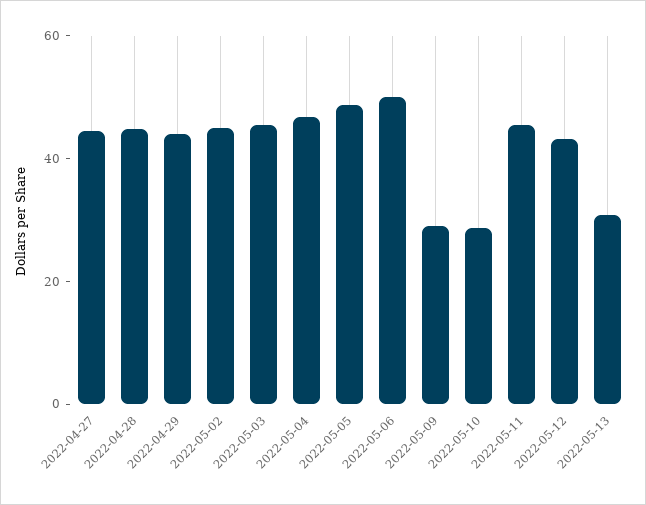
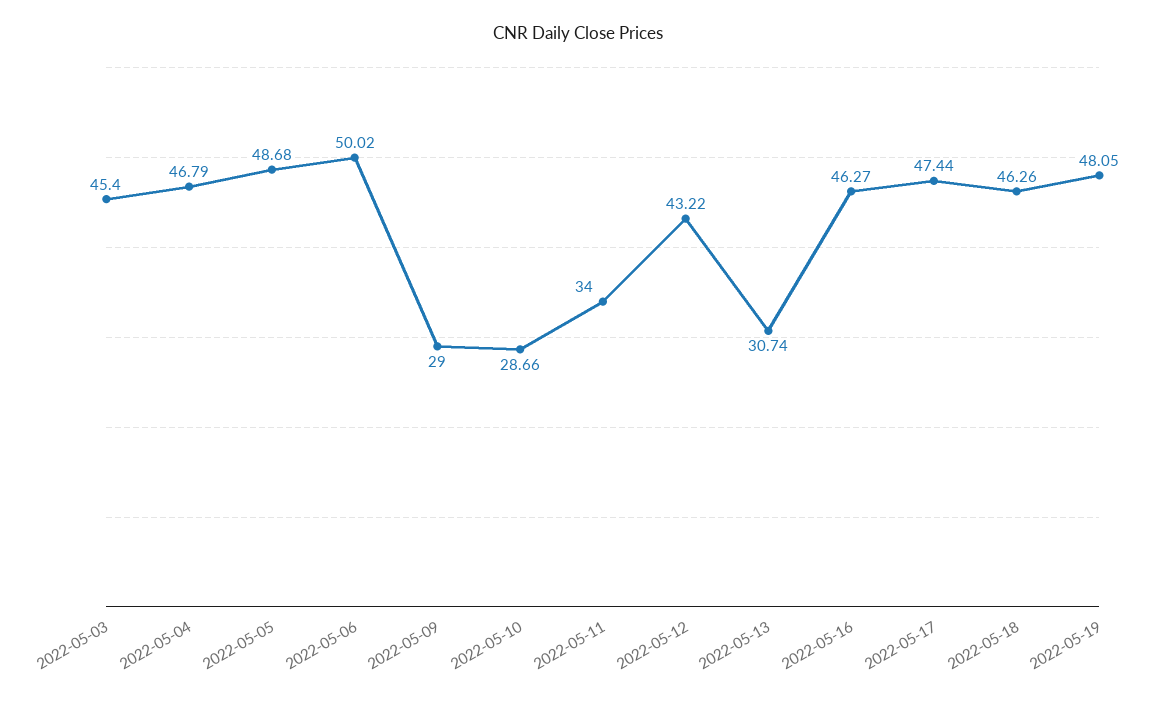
2022-04-27: 45 -> none
2022-04-28: 45 -> none
2022-04-29: 45 -> none
2022-05-02: 45 -> none
2022-05-11: 45 -> 34
2022-05-16: none -> 46.27
2022-05-17: none -> 47.44
2022-05-18: none -> 46.26
2022-05-19: none -> 48.05

